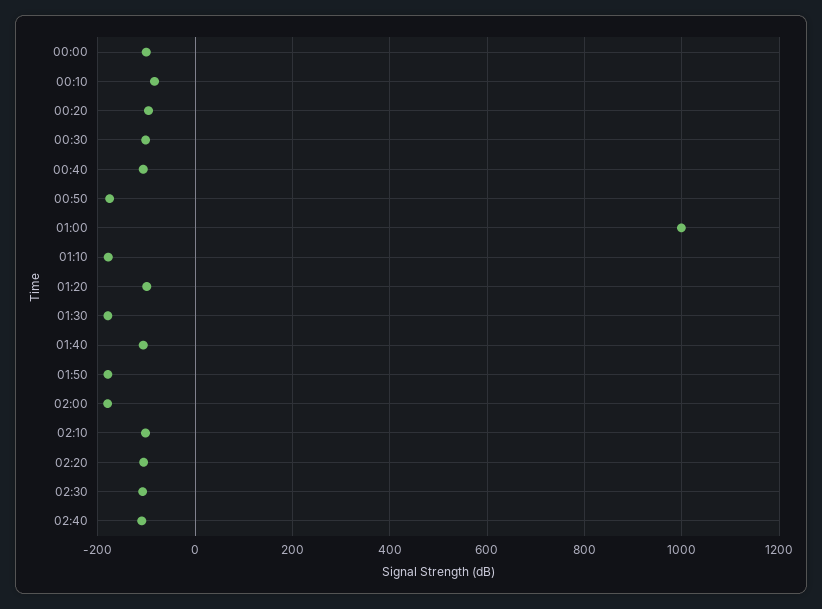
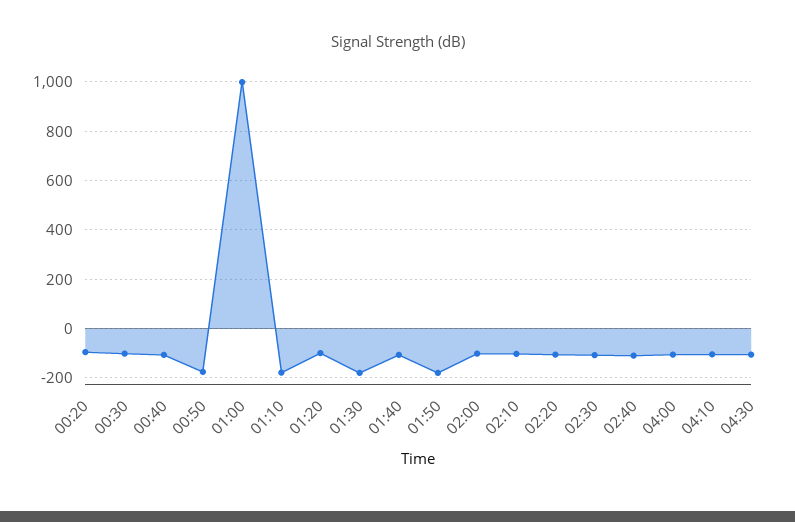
00:00: -100 -> none
00:10: -80 -> none
02:00: -180 -> -100
04:00: none -> -100
04:10: none -> -100
04:30: none -> -100

